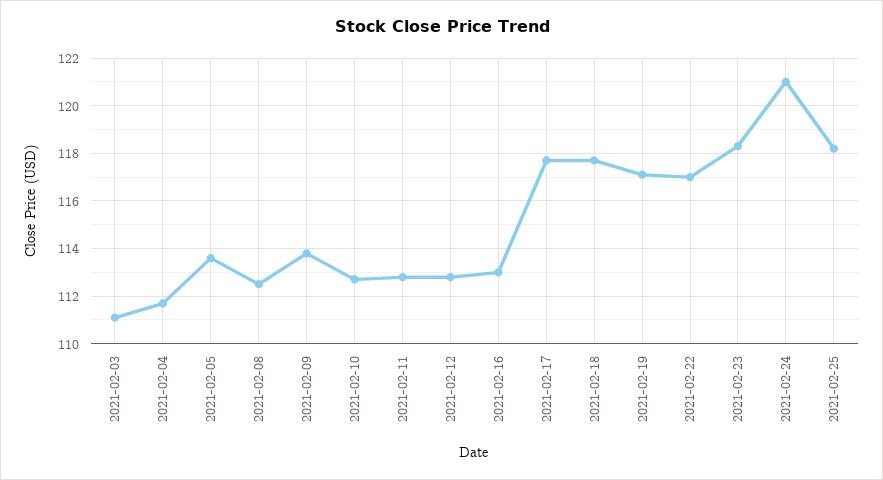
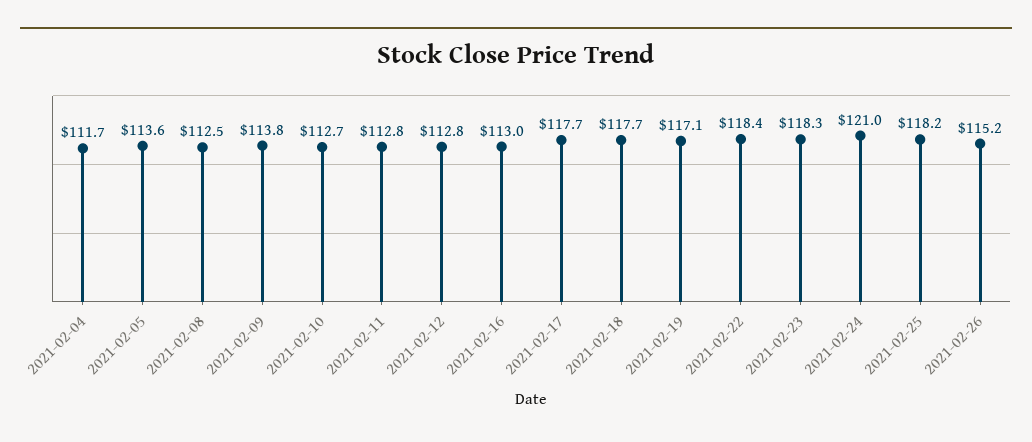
2021-02-03: 111 -> none
2021-02-22: 117 -> 118.4
2021-02-26: none -> 115.2

